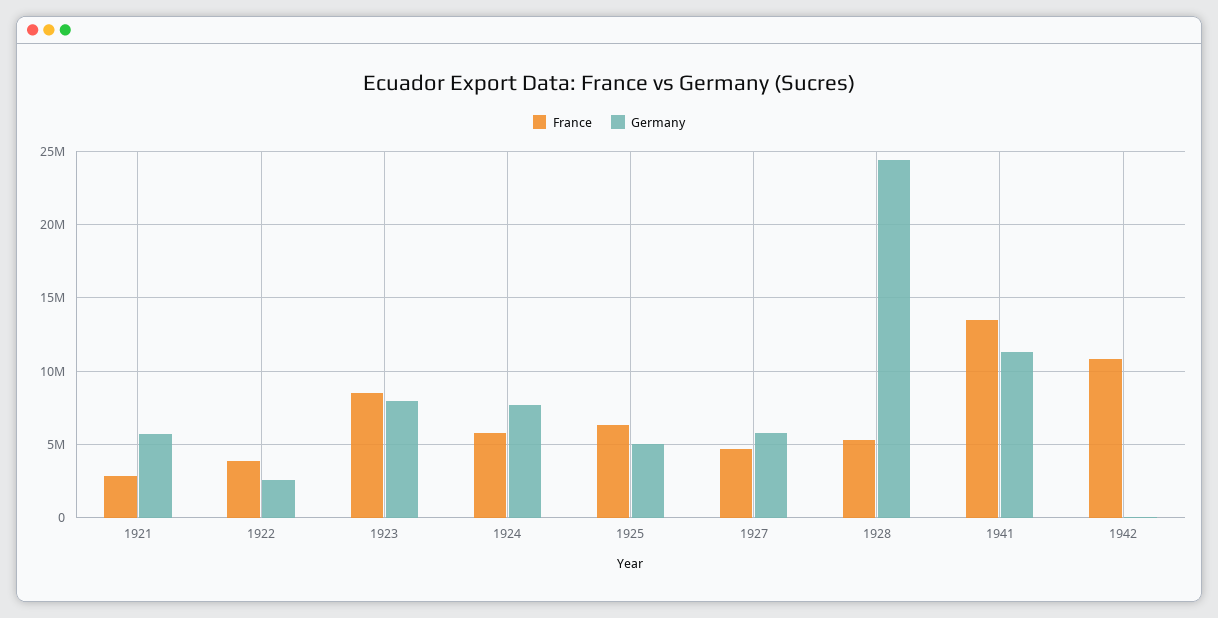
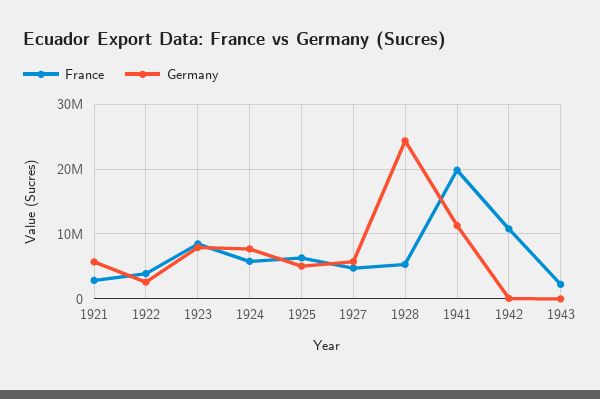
France, 1941: 13500000 -> 20000000
France, 1943: none -> 2000000
Germany, 1943: none -> 0

